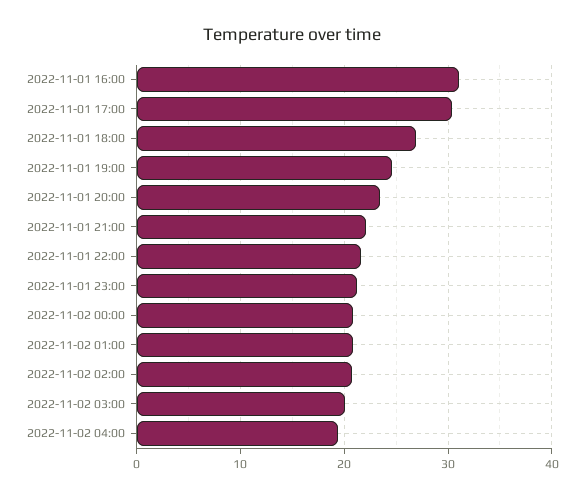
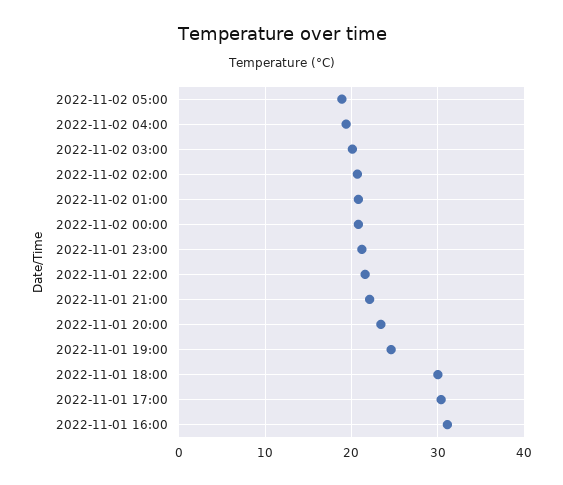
2022-11-01 18:00: 27 -> 30
2022-11-02 05:00: none -> 19

